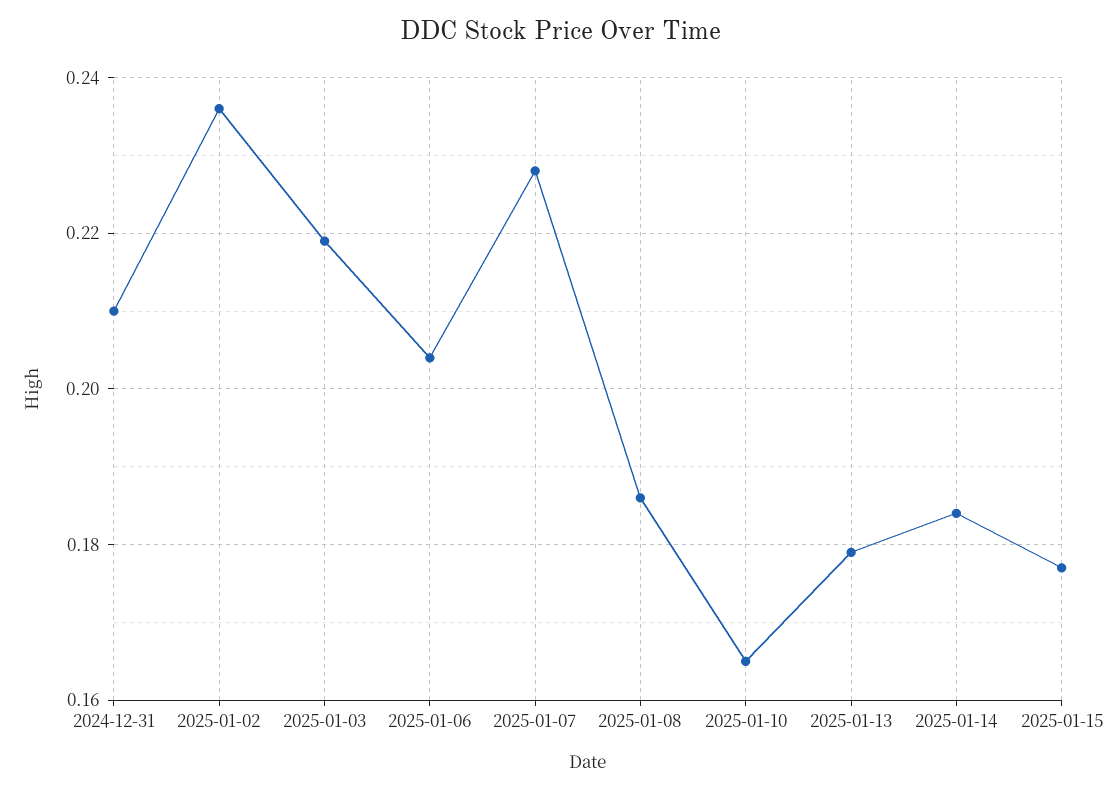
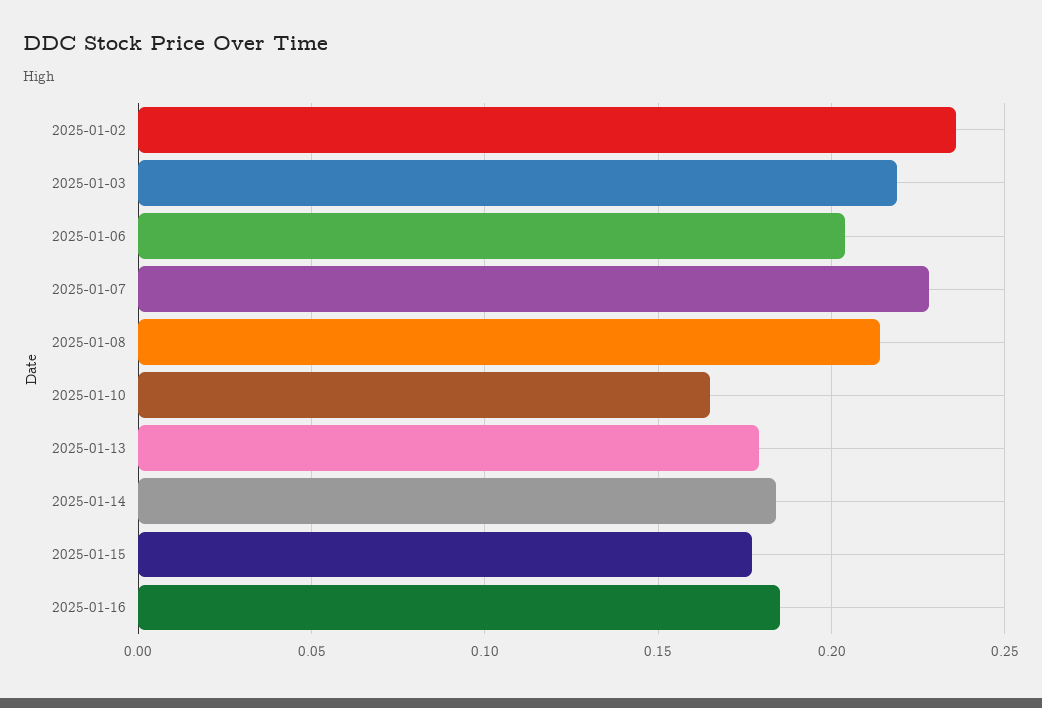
2024-12-31: 0.21 -> none
2025-01-08: 0.185 -> 0.215
2025-01-16: none -> 0.185

